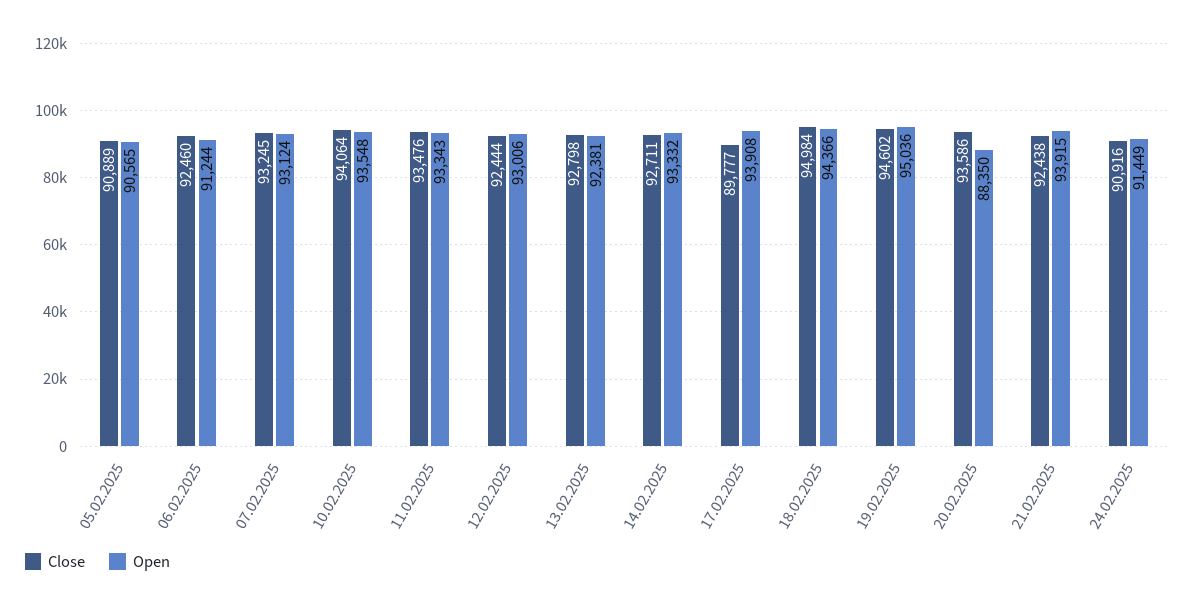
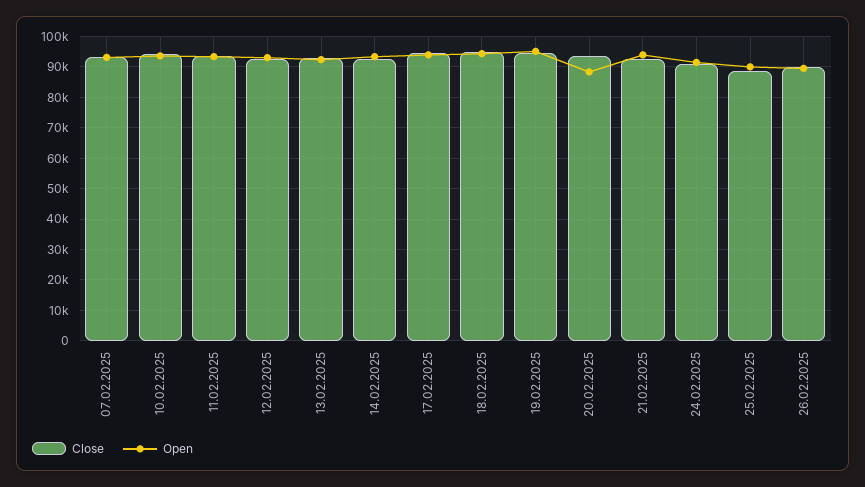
Close, 05.02.2025: 90889 -> none
Open, 05.02.2025: 90565 -> none
Close, 06.02.2025: 92460 -> none
Open, 06.02.2025: 91244 -> none
Close, 17.02.2025: 89777 -> 94000
Close, 25.02.2025: none -> 88000
Open, 25.02.2025: none -> 90000
Close, 26.02.2025: none -> 90000
Open, 26.02.2025: none -> 90000

